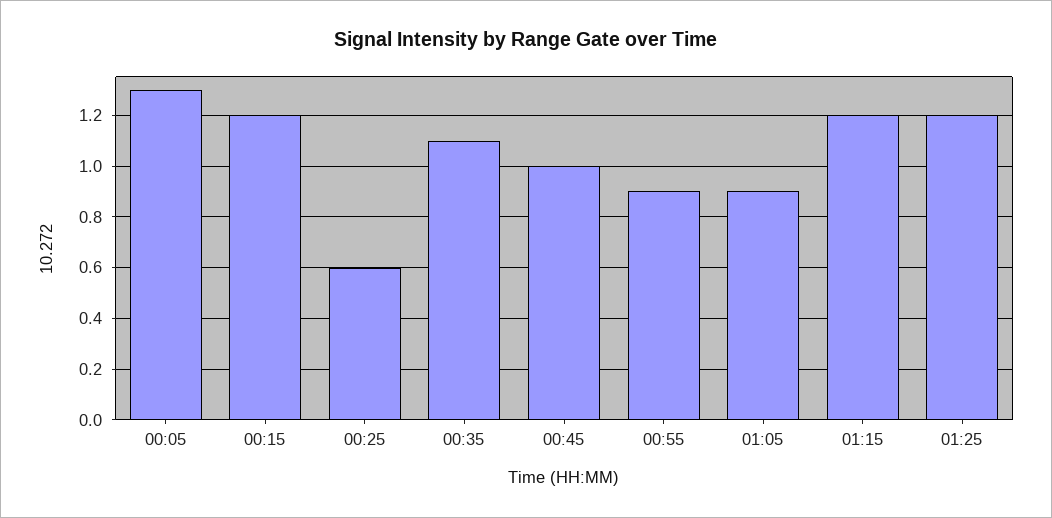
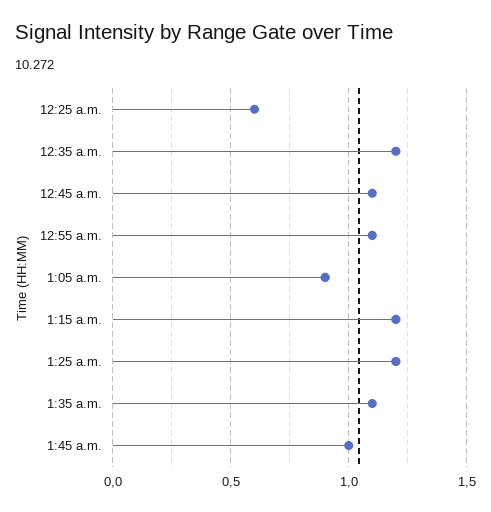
00:05: 1.3 -> none
00:15: 1.2 -> none
00:35: 1.1 -> 1.2
00:45: 1 -> 1.1
00:55: 0.9 -> 1.1
1:35 a.m.: none -> 1.1
1:45 a.m.: none -> 1

